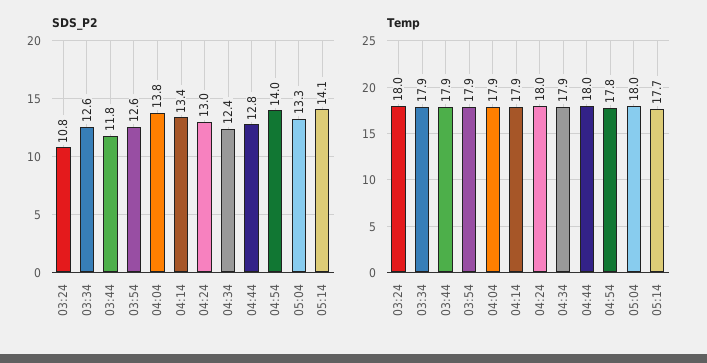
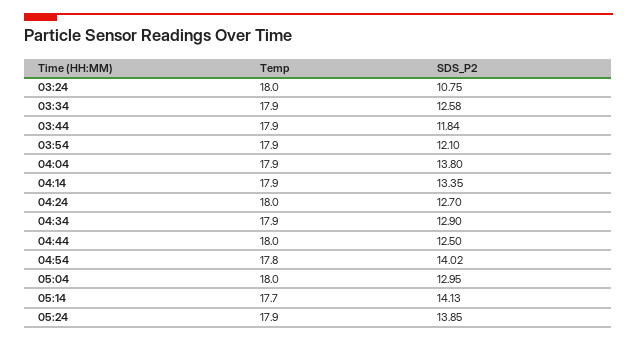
SDS_P2, 03:54: 12.6 -> 12.1
SDS_P2, 04:24: 13 -> 12.7
SDS_P2, 04:34: 12.4 -> 12.9
SDS_P2, 04:44: 12.8 -> 12.5
SDS_P2, 05:04: 13.3 -> 12.95
Temp, 05:24: none -> 17.9
SDS_P2, 05:24: none -> 13.85

